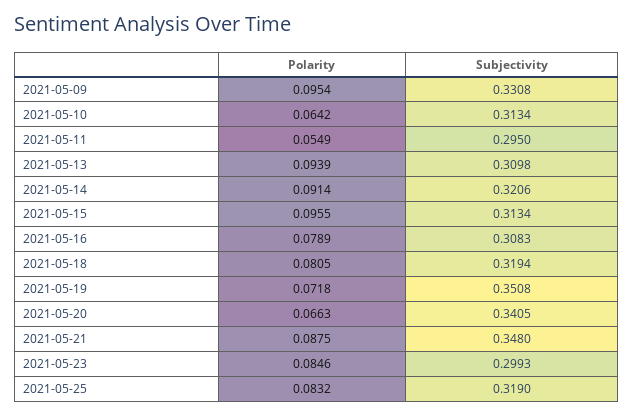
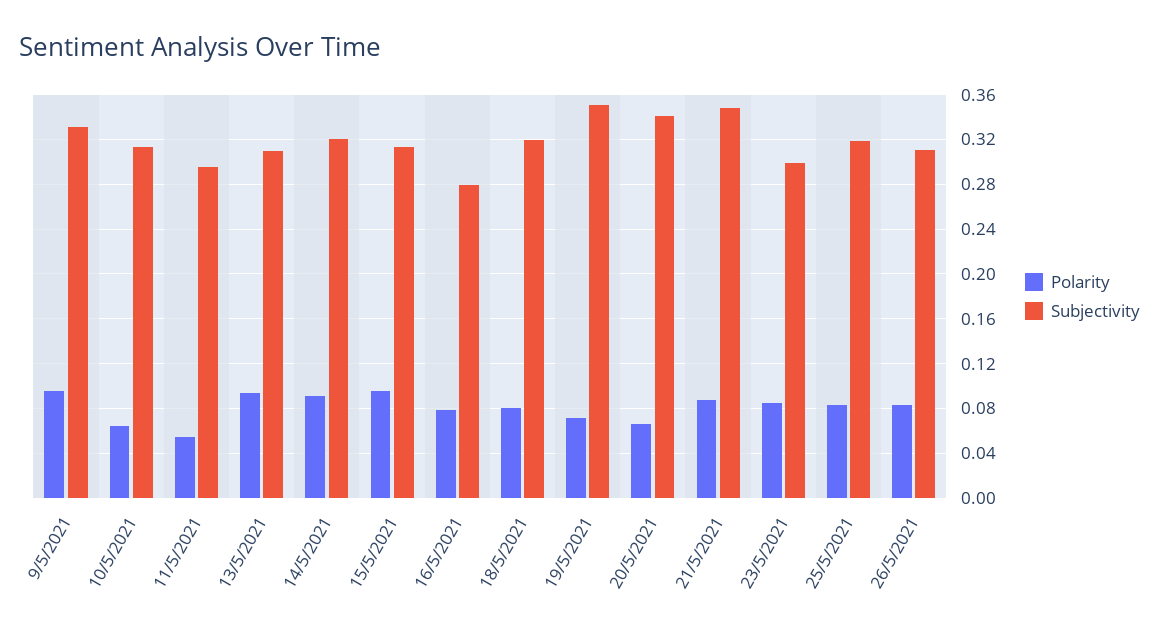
Subjectivity, 2021-05-16: 0.3083 -> 0.28
Polarity, 26/5/2021: none -> 0.08
Subjectivity, 26/5/2021: none -> 0.31

